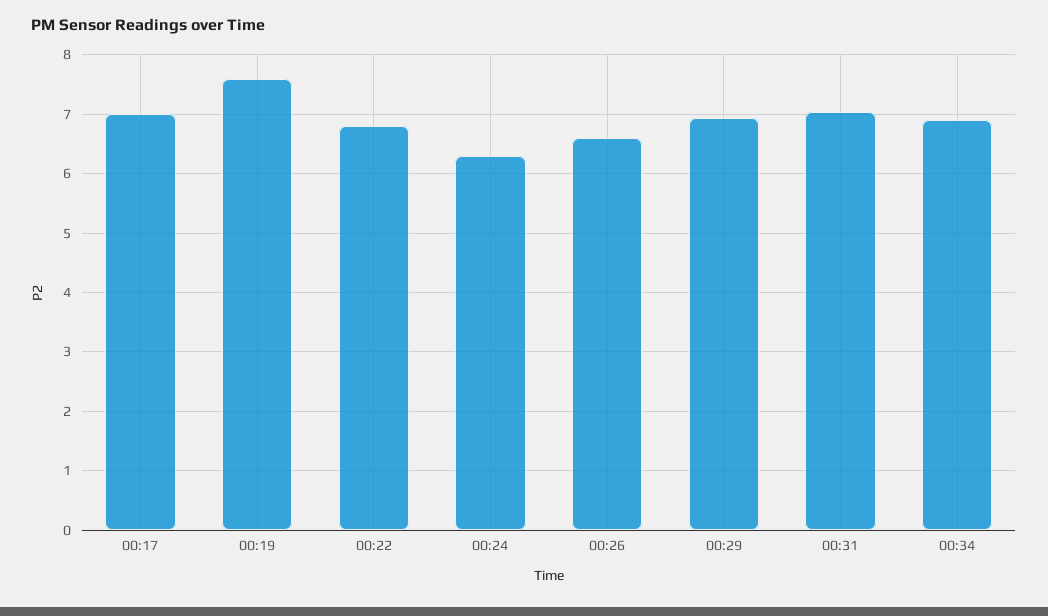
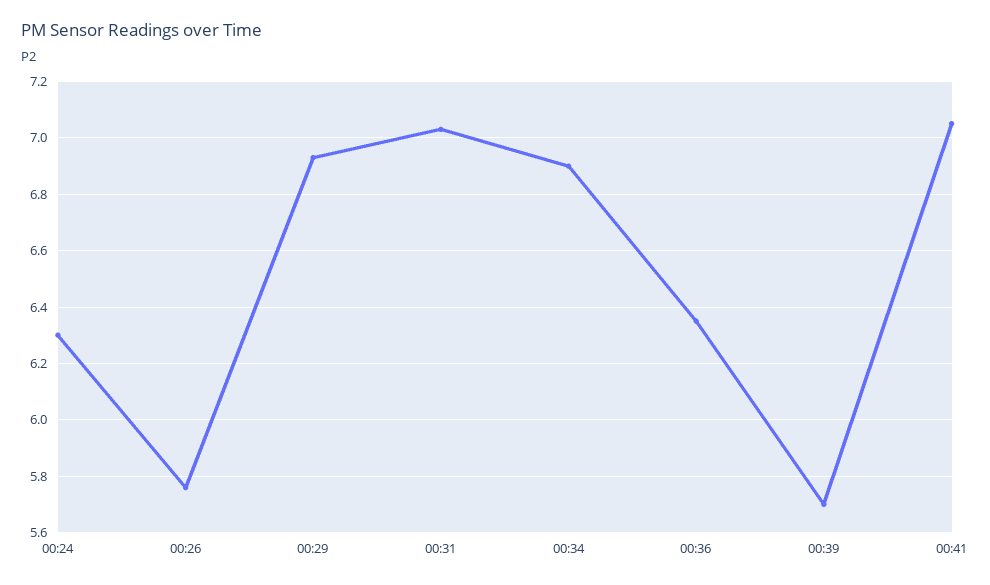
00:17: 7 -> none
00:19: 7.6 -> none
00:22: 6.8 -> none
00:26: 6.6 -> 5.75
00:36: none -> 6.35
00:39: none -> 5.7
00:41: none -> 7.05

